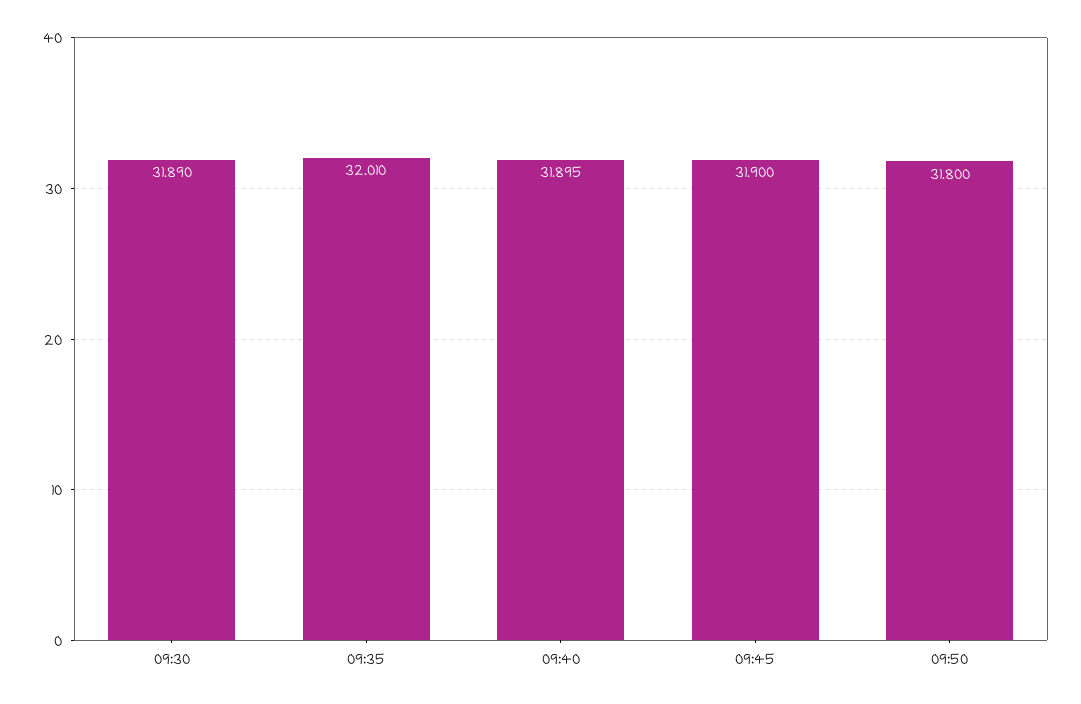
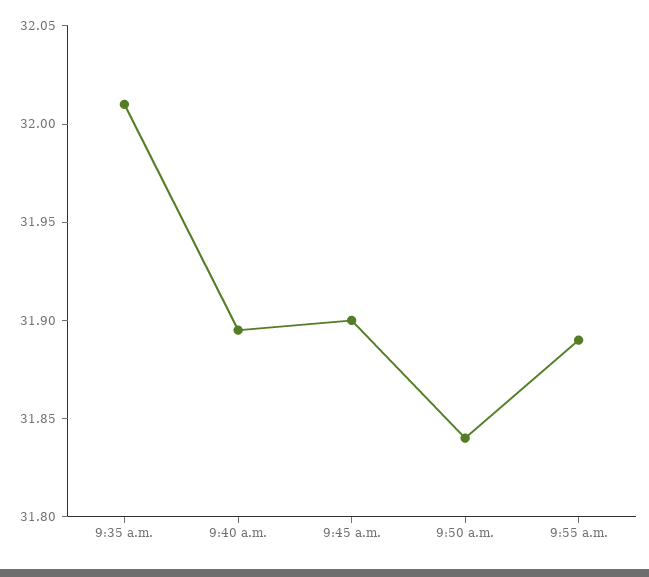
09:30: 31.89 -> none
09:50: 31.8 -> 31.84
9:55 a.m.: none -> 31.89

